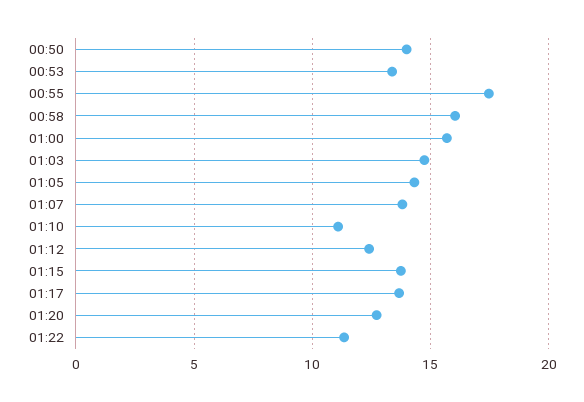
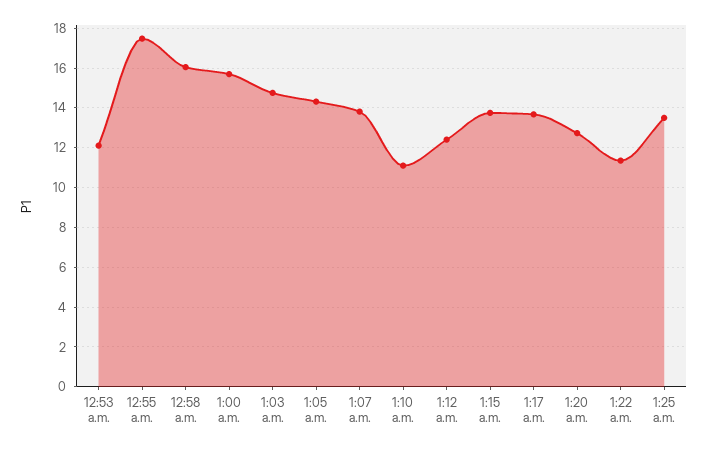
00:50: 14 -> none
00:53: 13.5 -> 12
1:25 a.m.: none -> 13.5

